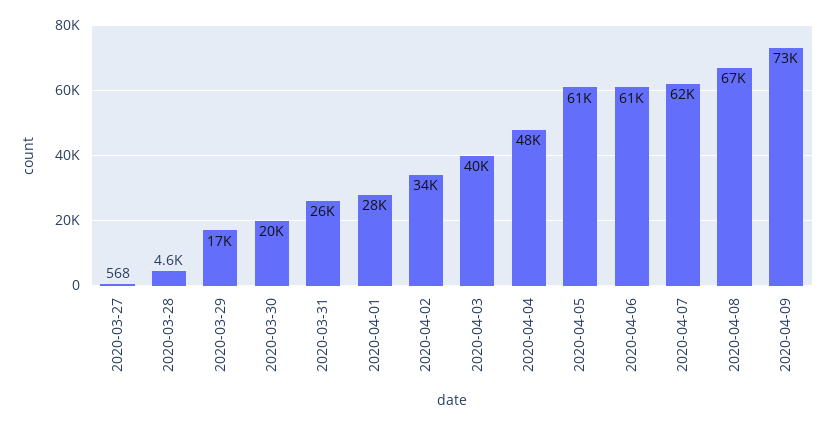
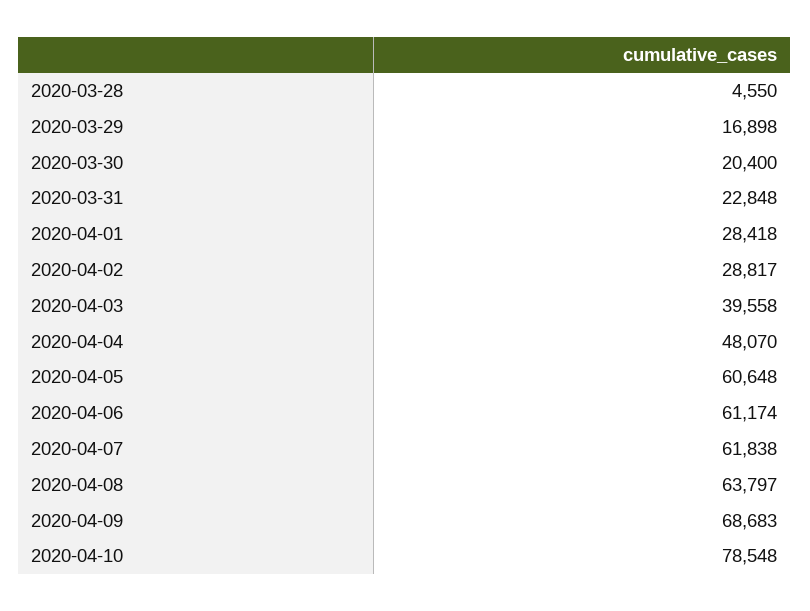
2020-03-27: 568 -> none
2020-03-31: 26000 -> 22848
2020-04-02: 34000 -> 28817
2020-04-08: 67000 -> 63797
2020-04-09: 73000 -> 68683
2020-04-10: none -> 78548

